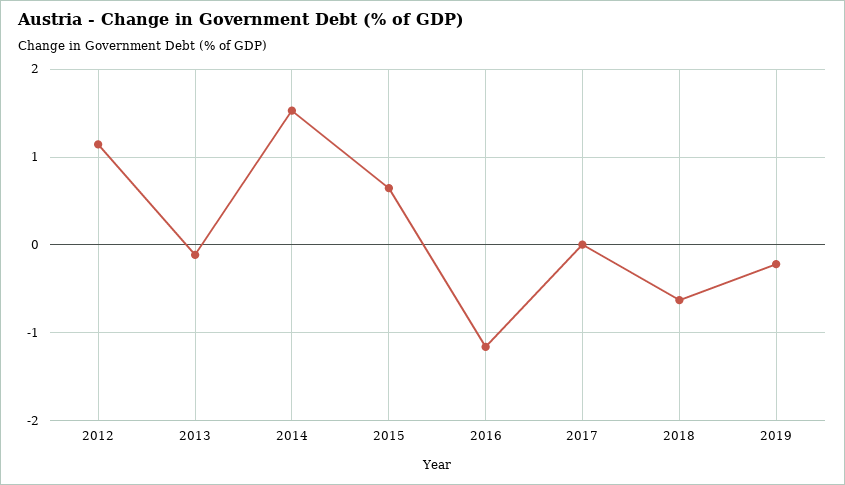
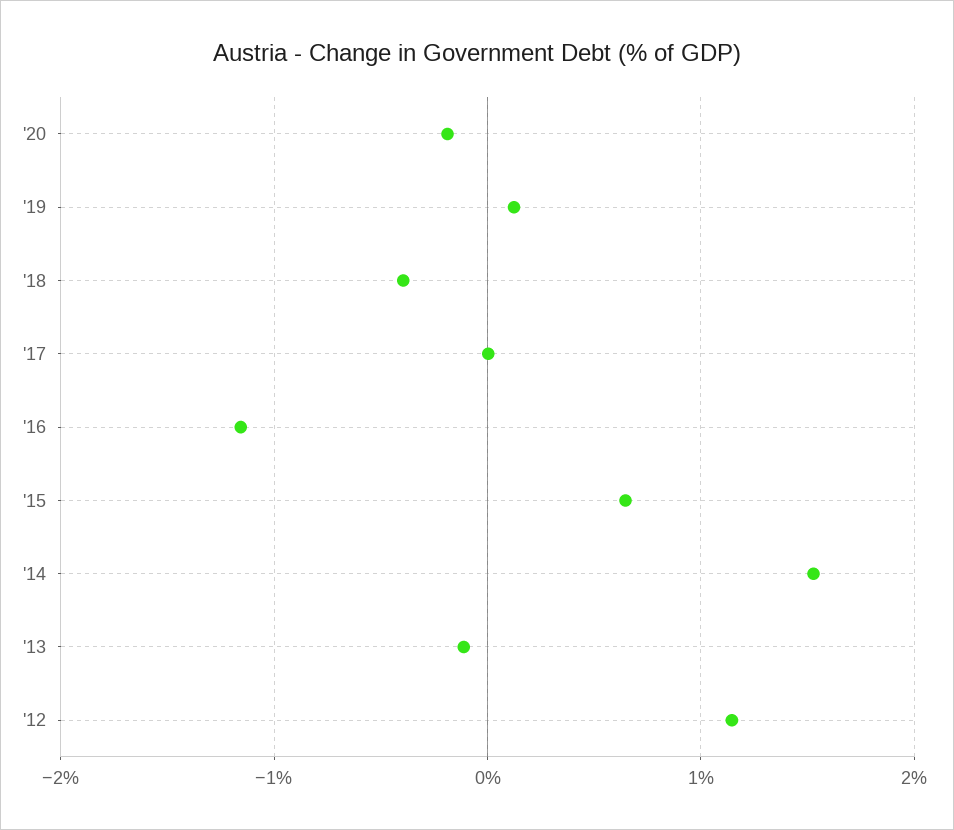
2018: -0.6 -> -0.4
2019: -0.2 -> 0.1
'20: none -> -0.2

